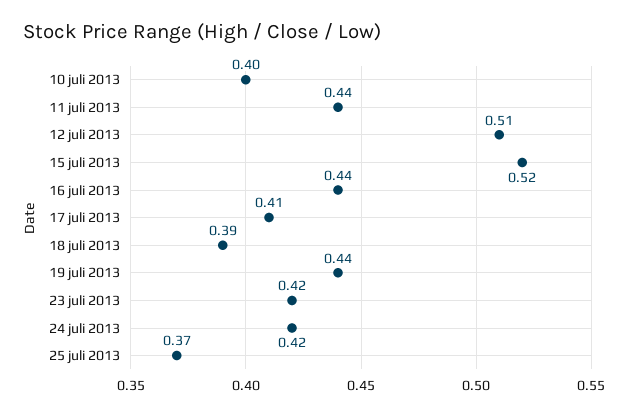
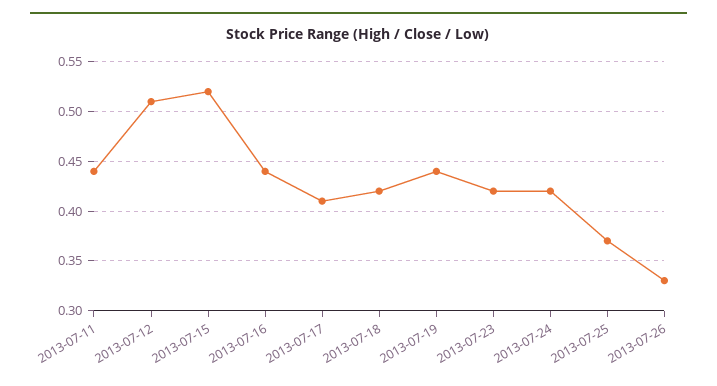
10 juli 2013: 0.4 -> none
18 juli 2013: 0.39 -> 0.42
2013-07-26: none -> 0.33

